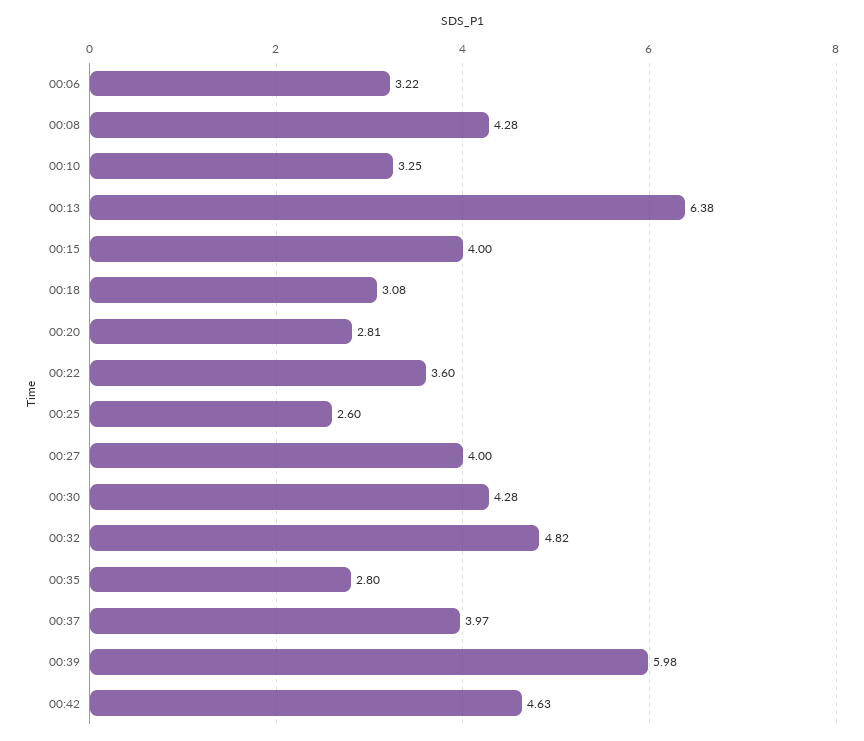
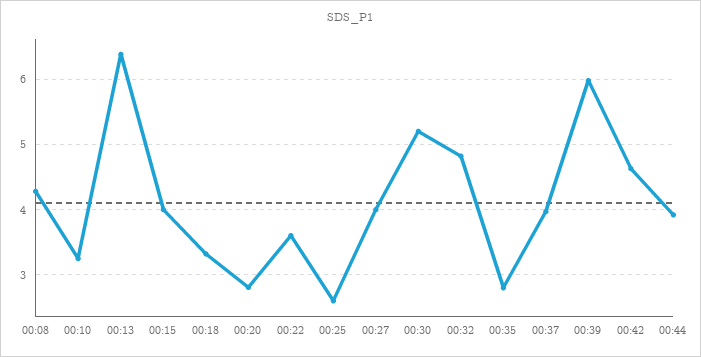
00:06: 3.22 -> none
00:18: 3.08 -> 3.3
00:30: 4.28 -> 5.2
00:44: none -> 3.9

